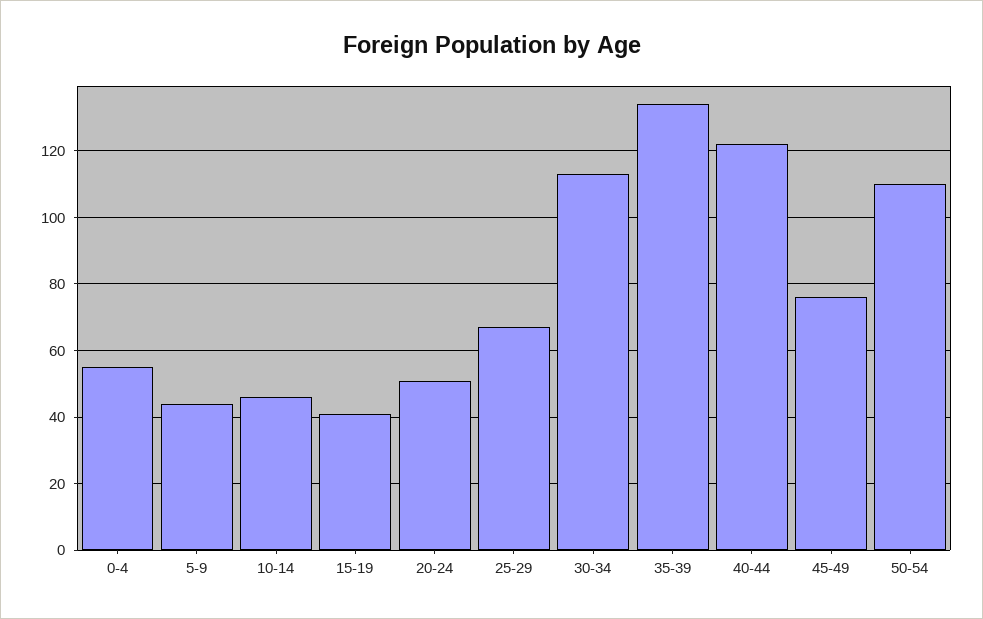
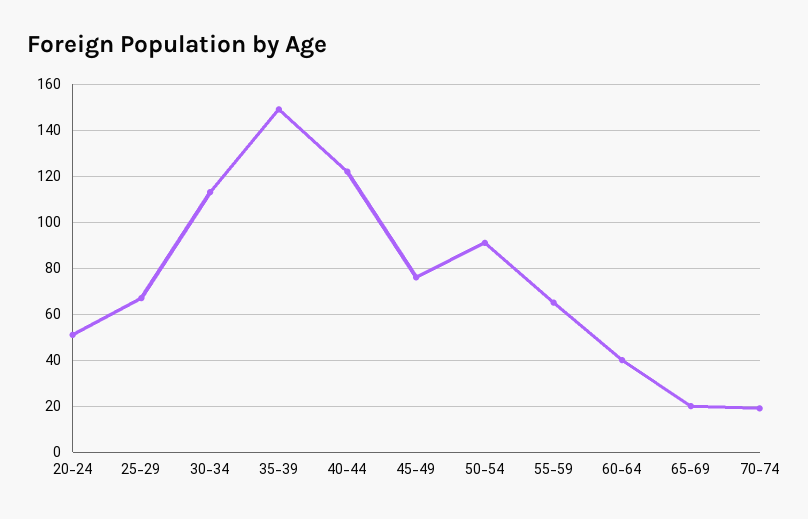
0-4: 55 -> none
5-9: 45 -> none
10-14: 45 -> none
15-19: 40 -> none
35-39: 135 -> 150
50-54: 110 -> 90
55-59: none -> 65
60-64: none -> 40
65-69: none -> 20
70-74: none -> 20

